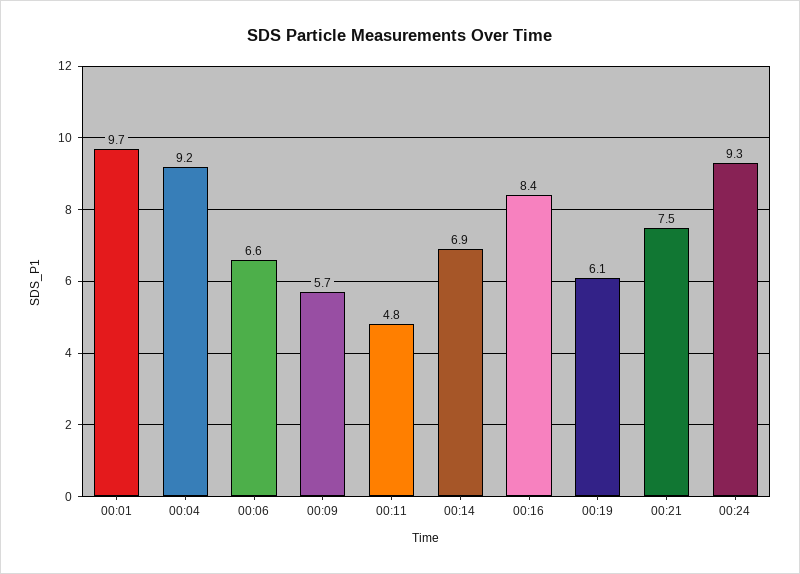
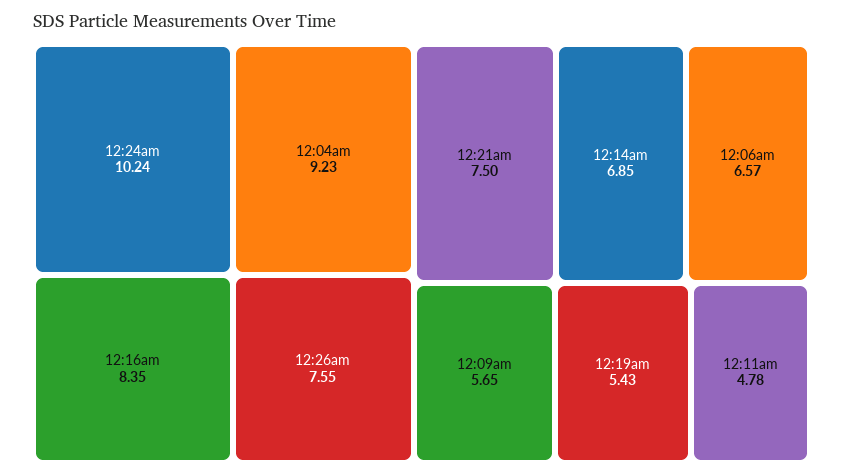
00:01: 9.7 -> none
00:19: 6.1 -> 5.43
00:24: 9.3 -> 10.24
12:26am: none -> 7.55

